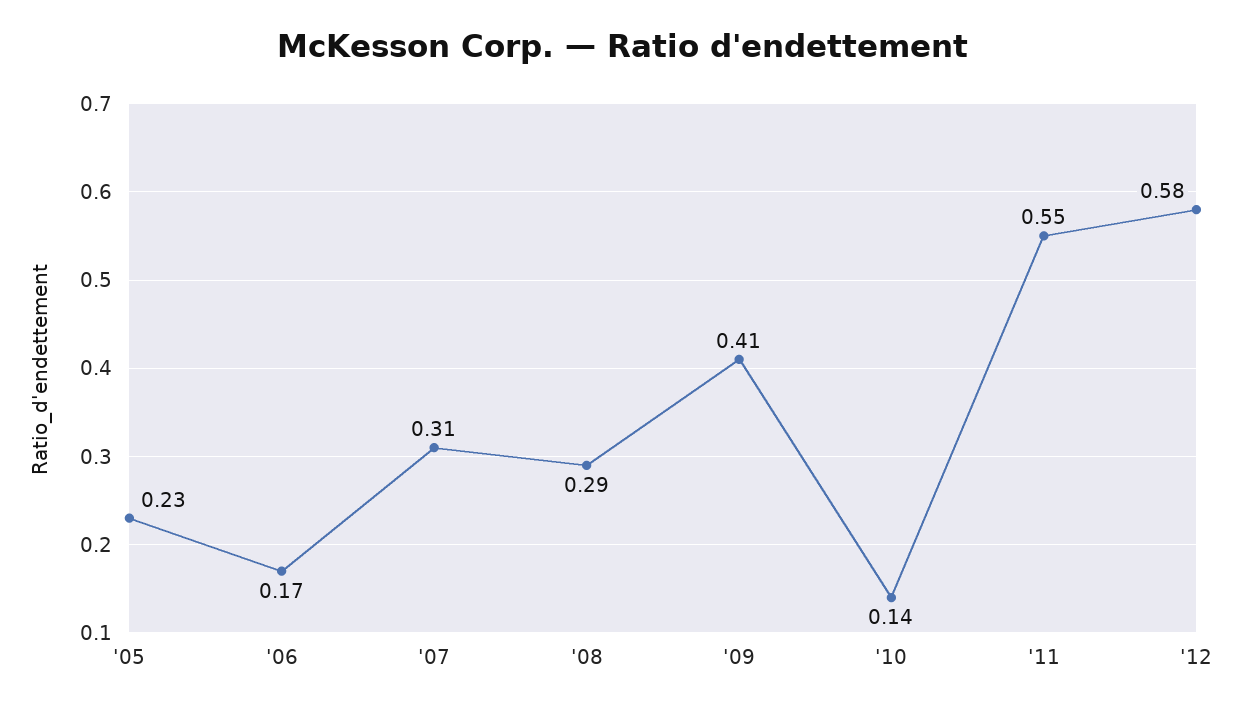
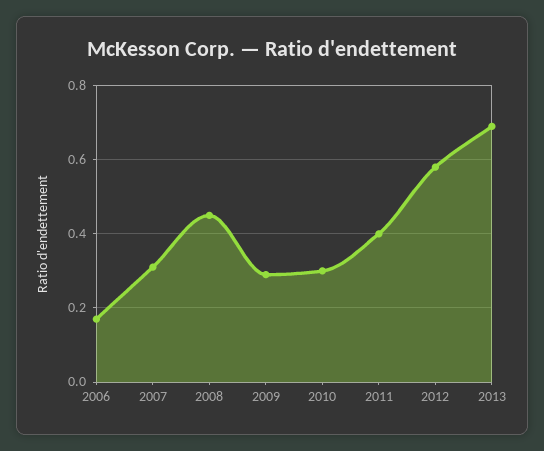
'05: 0.23 -> none
'08: 0.29 -> 0.45
'09: 0.41 -> 0.3
'10: 0.14 -> 0.3
'11: 0.55 -> 0.4
2013: none -> 0.7

